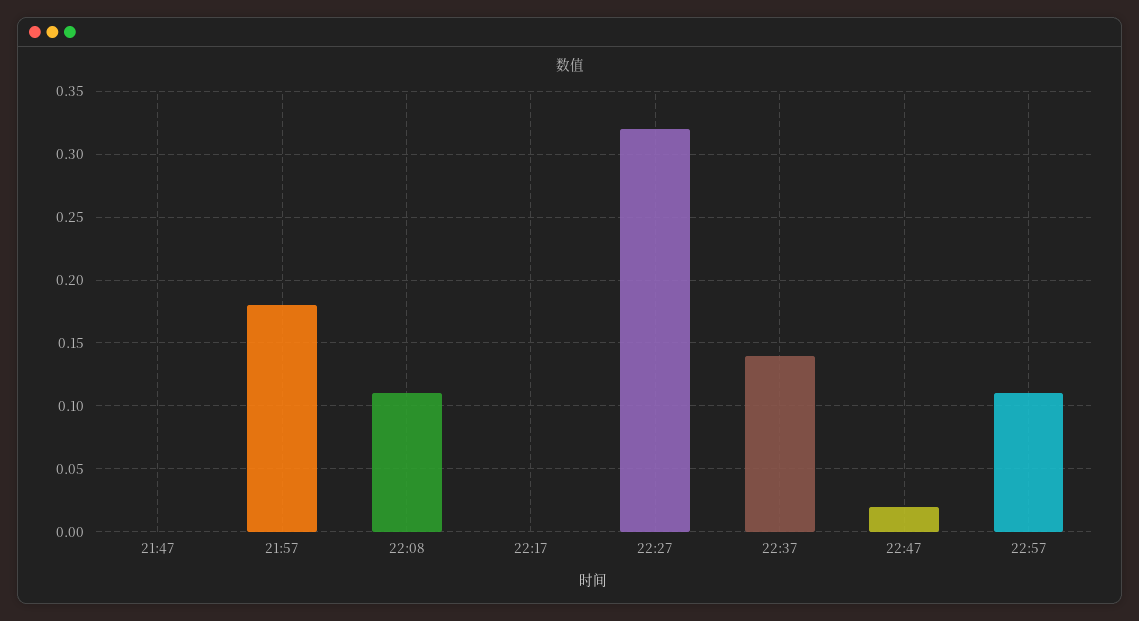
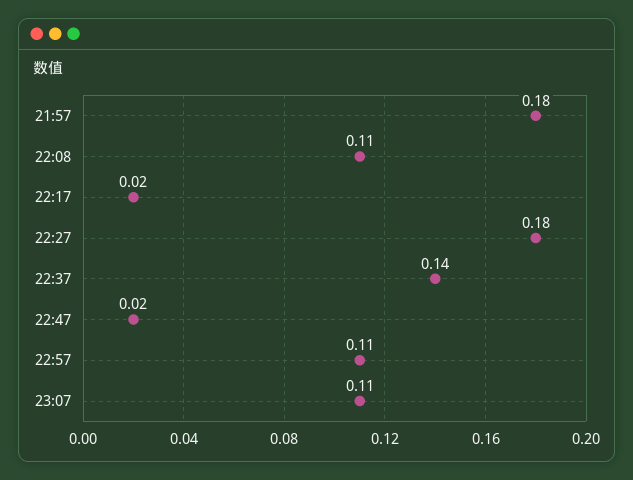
21:47: 0 -> none
22:17: 0 -> 0.02
22:27: 0.32 -> 0.18
23:07: none -> 0.11

